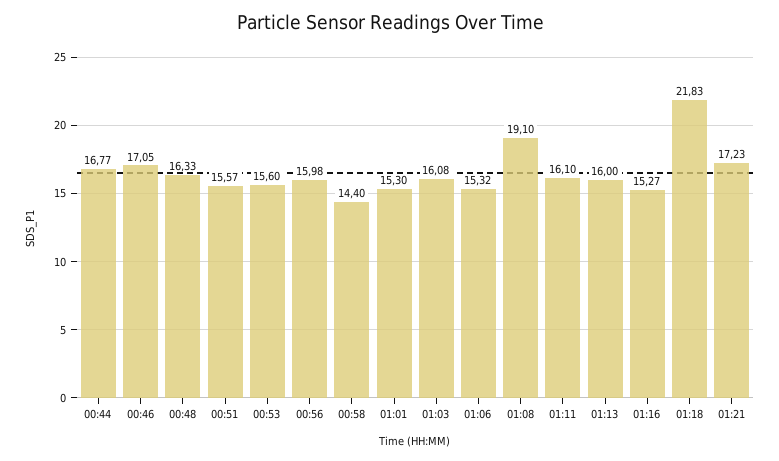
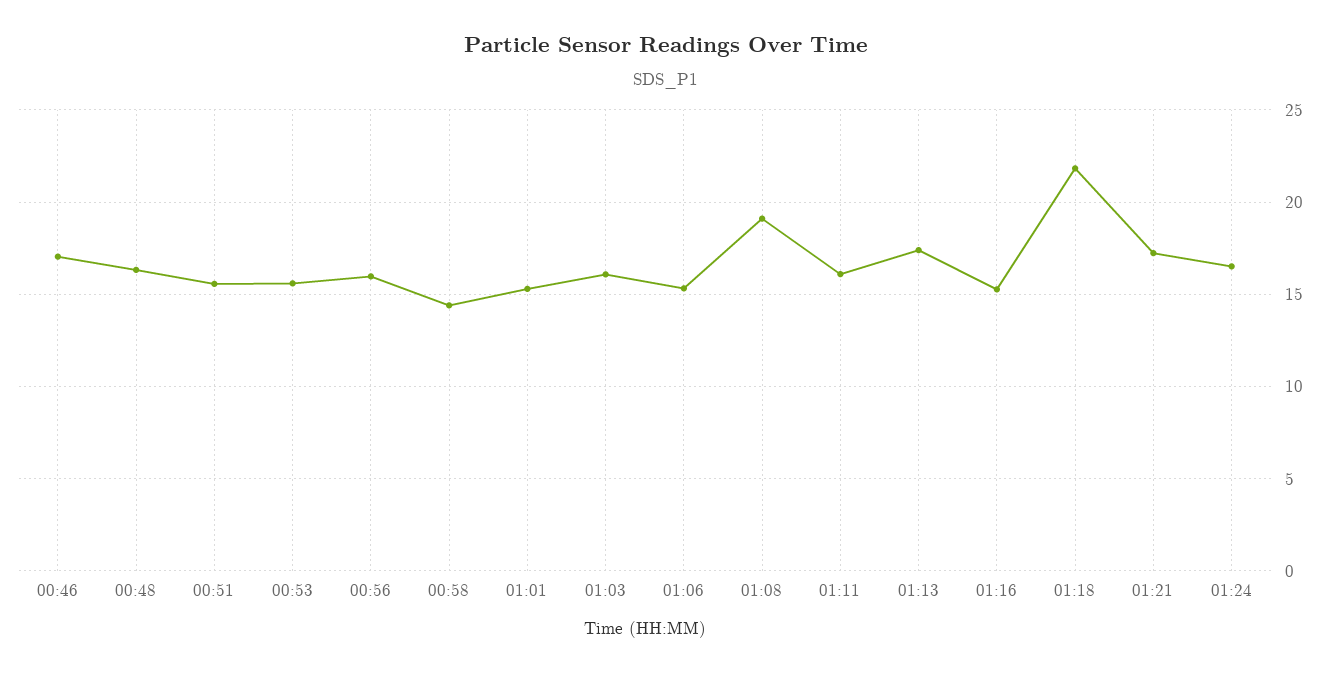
00:44: 16.77 -> none
01:13: 16 -> 17.5
01:24: none -> 16.5

